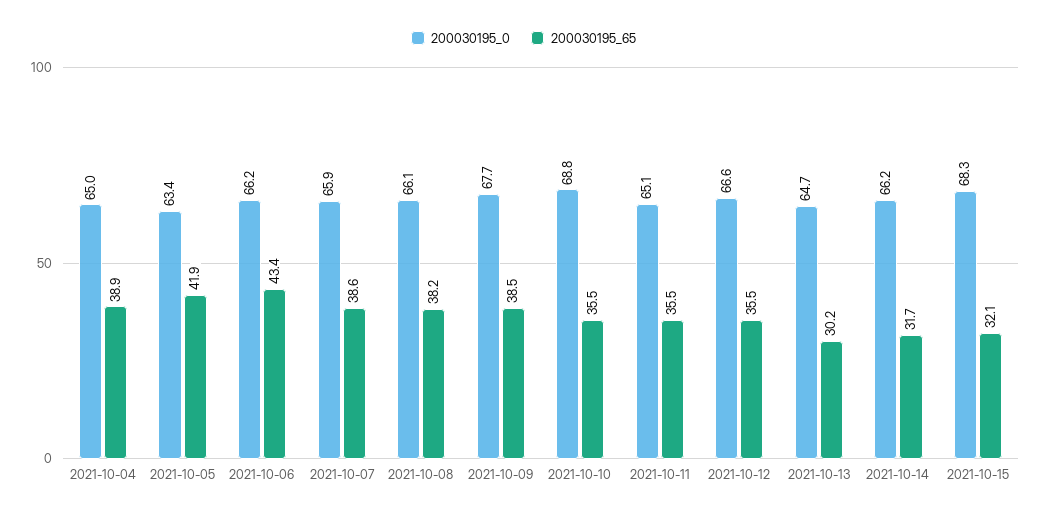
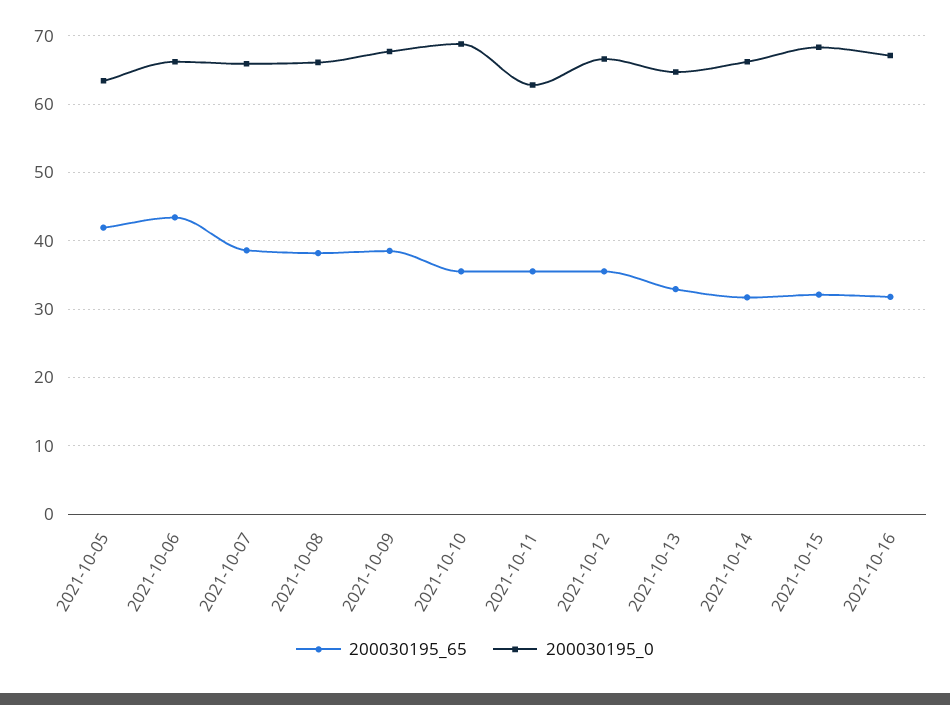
200030195_0, 2021-10-04: 65 -> none
200030195_65, 2021-10-04: 38.9 -> none
200030195_0, 2021-10-11: 65.1 -> 63
200030195_65, 2021-10-13: 30.2 -> 33
200030195_65, 2021-10-16: none -> 32
200030195_0, 2021-10-16: none -> 67

